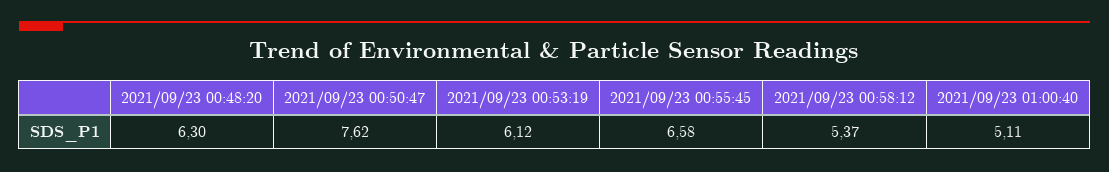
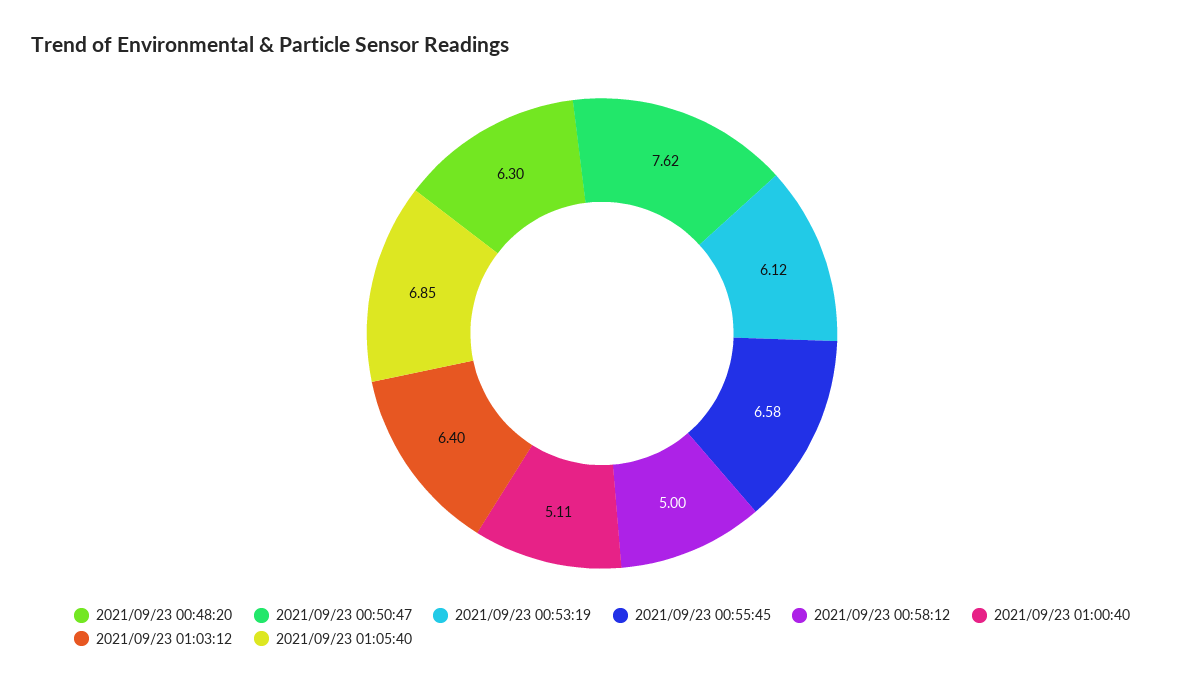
2021/09/23 00:58:12: 5.37 -> 5
2021/09/23 01:03:12: none -> 6.4
2021/09/23 01:05:40: none -> 6.85

